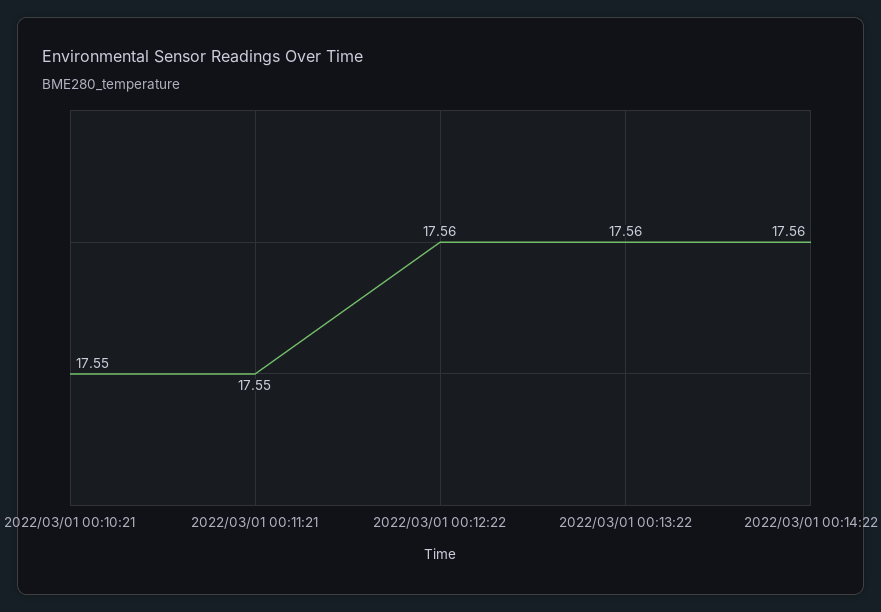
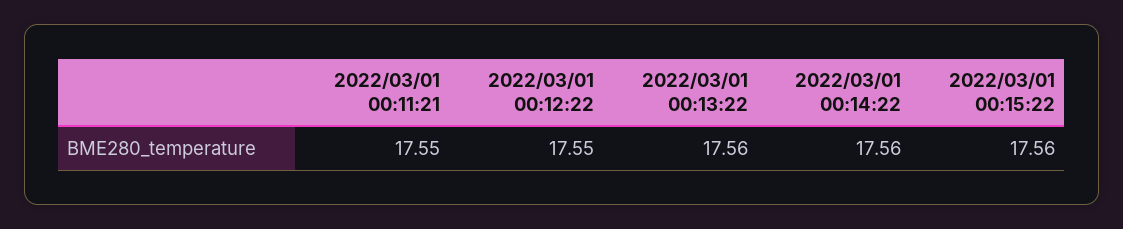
2022/03/01 00:10:21: 17.55 -> none
2022/03/01 00:12:22: 17.56 -> 17.55
2022/03/01 00:15:22: none -> 17.56

